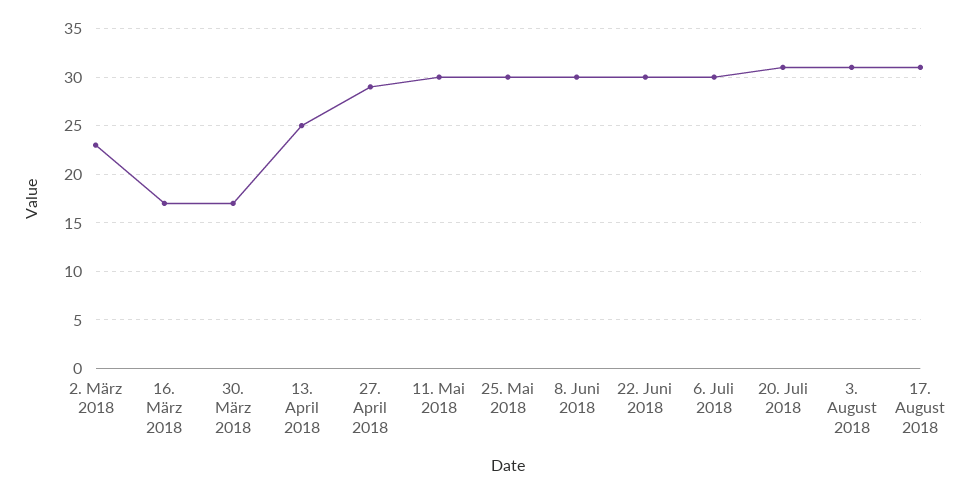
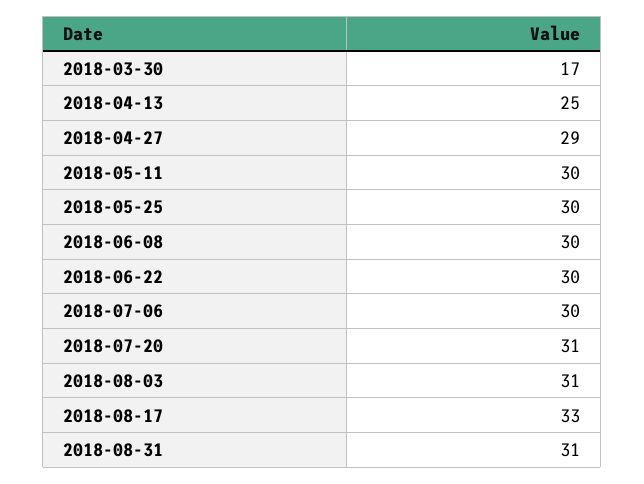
2. März 2018: 23 -> none
16. März 2018: 17 -> none
17. August 2018: 31 -> 33
2018-08-31: none -> 31

